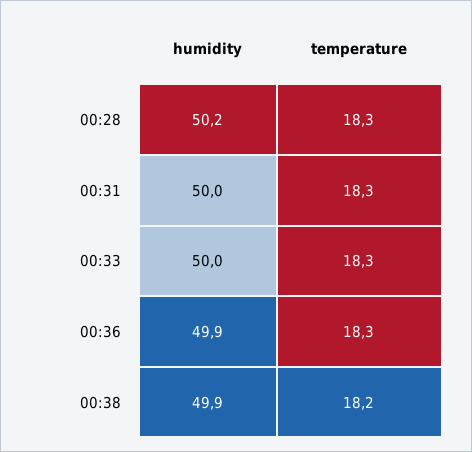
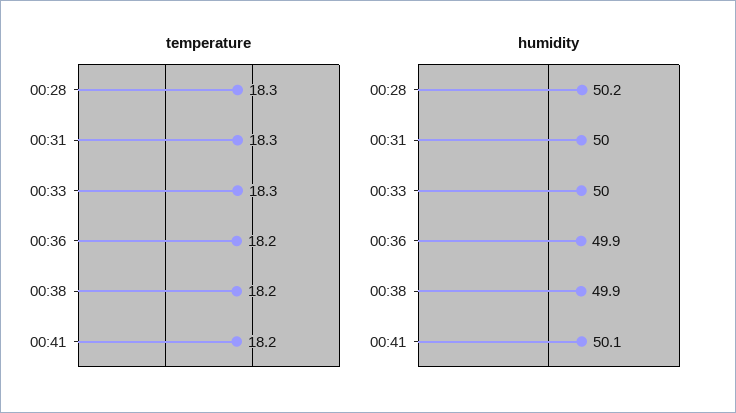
temperature, 00:36: 18.3 -> 18.2
temperature, 00:41: none -> 18.2
humidity, 00:41: none -> 50.1

